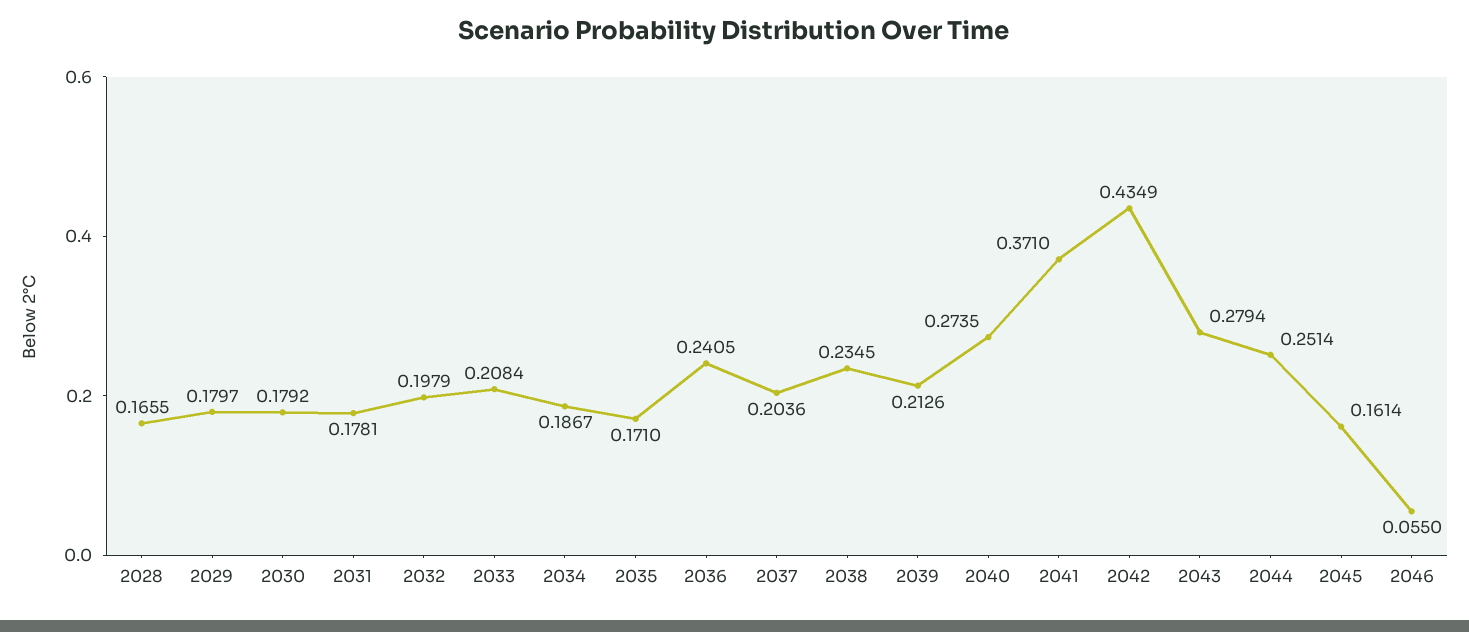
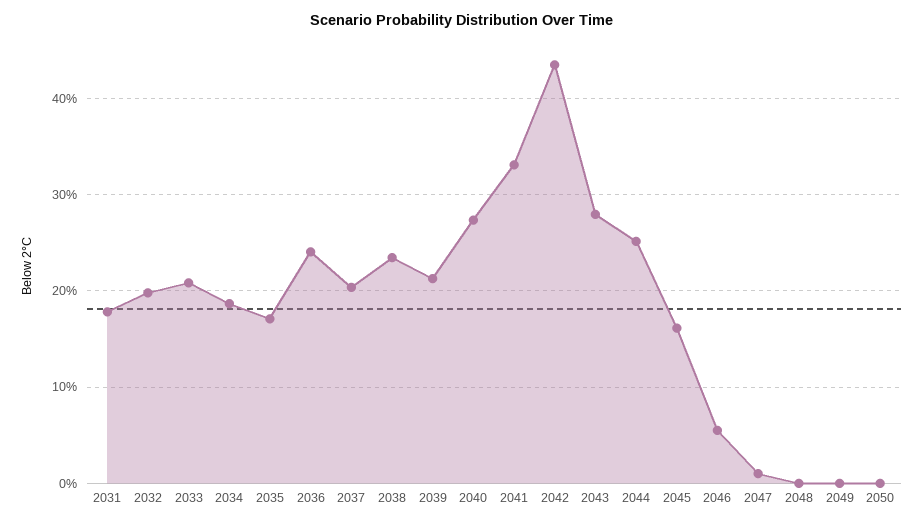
2028: 0.1655 -> none
2029: 0.1797 -> none
2030: 0.1792 -> none
2041: 0.371 -> 0.33
2047: none -> 0.01
2048: none -> 0
2049: none -> 0
2050: none -> 0

